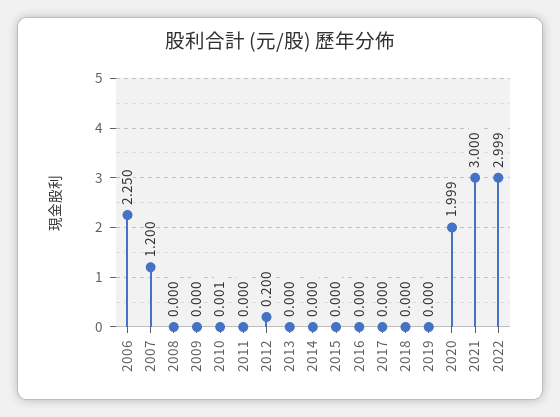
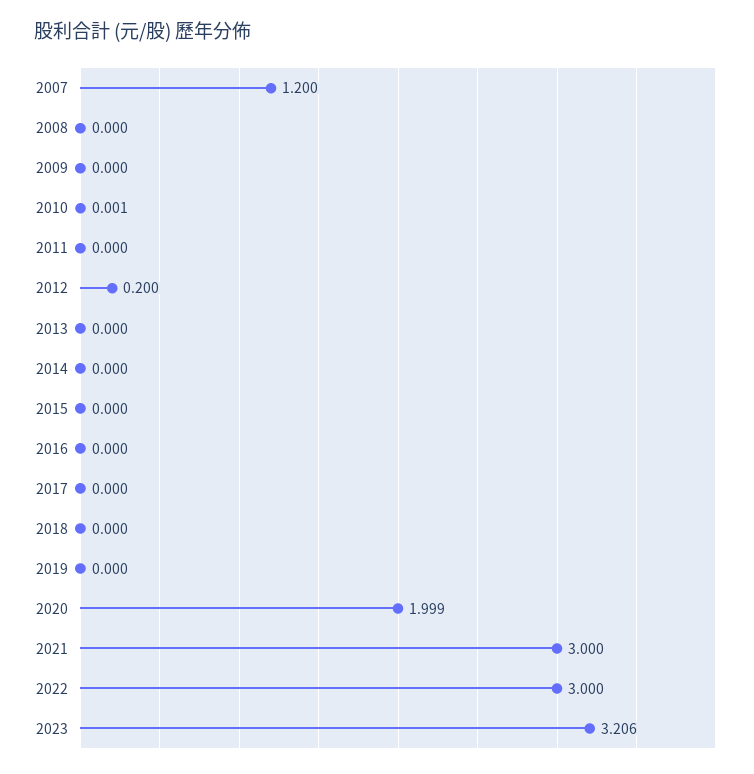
2006: 2.25 -> none
2022: 2.999 -> 3
2023: none -> 3.206

